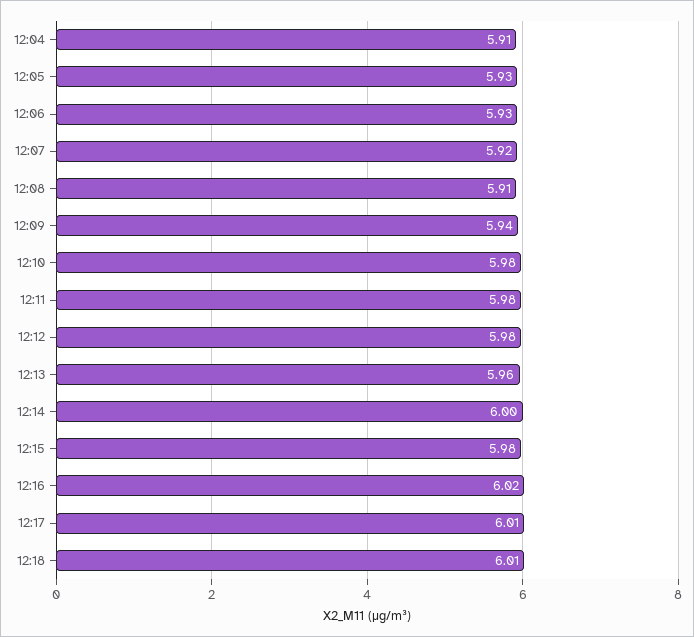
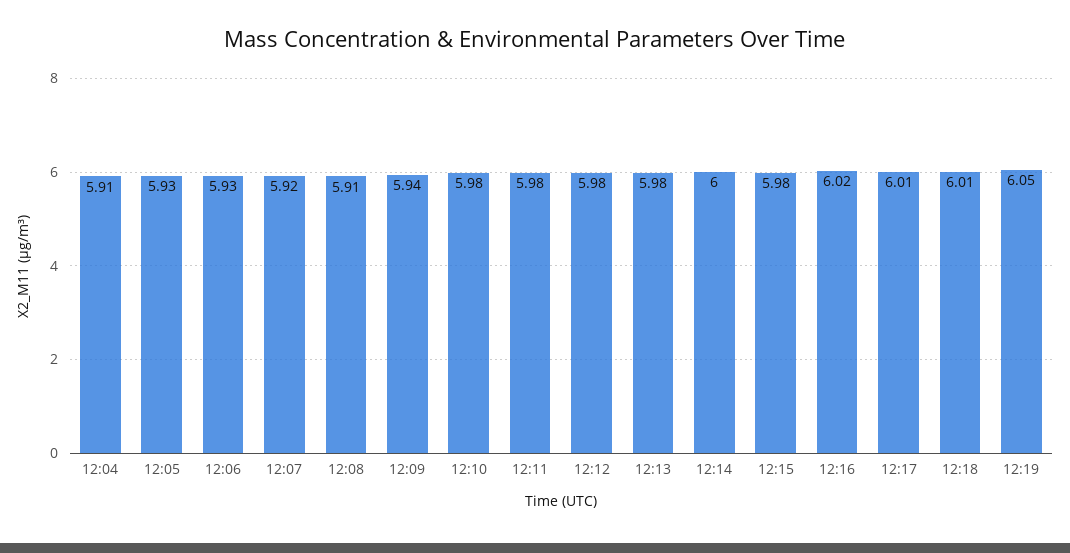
12:13: 5.96 -> 5.98
12:19: none -> 6.05

